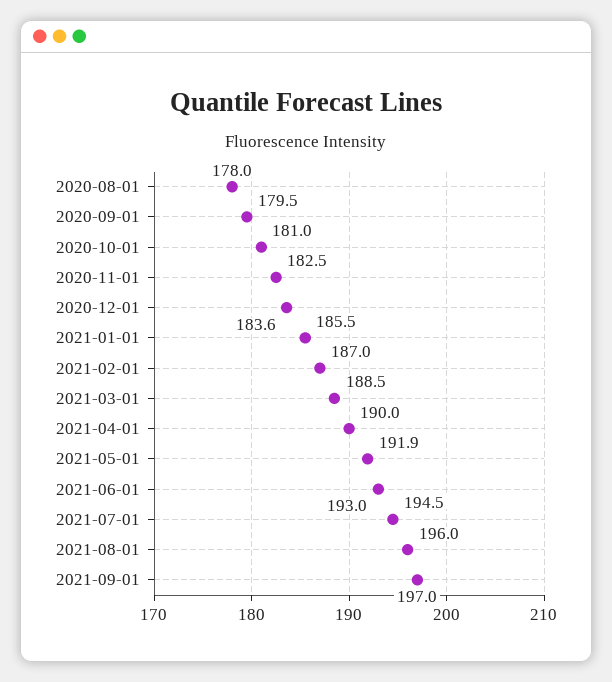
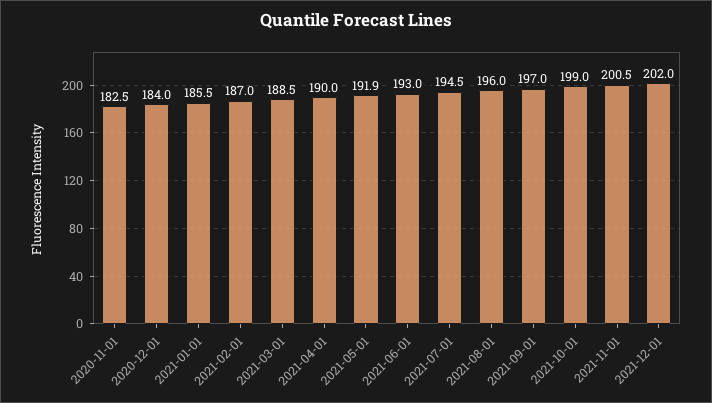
2020-08-01: 178 -> none
2020-09-01: 179.5 -> none
2020-10-01: 181 -> none
2020-12-01: 183.6 -> 184
2021-10-01: none -> 199
2021-11-01: none -> 200.5
2021-12-01: none -> 202

